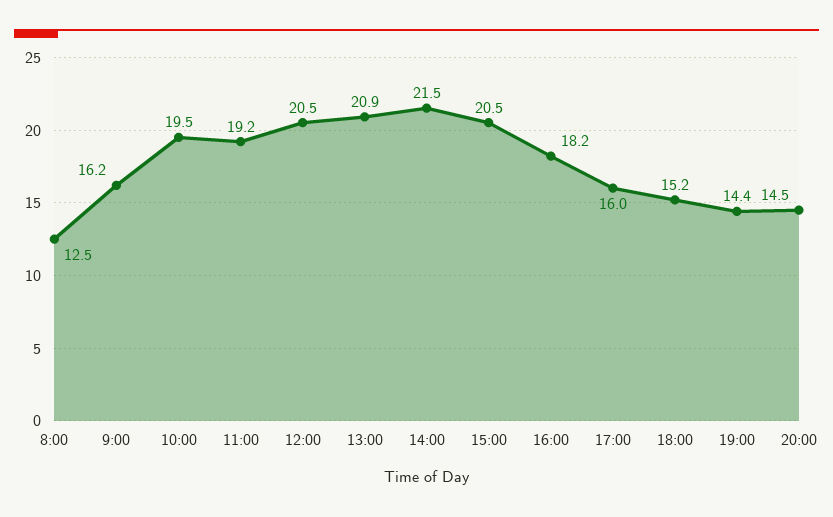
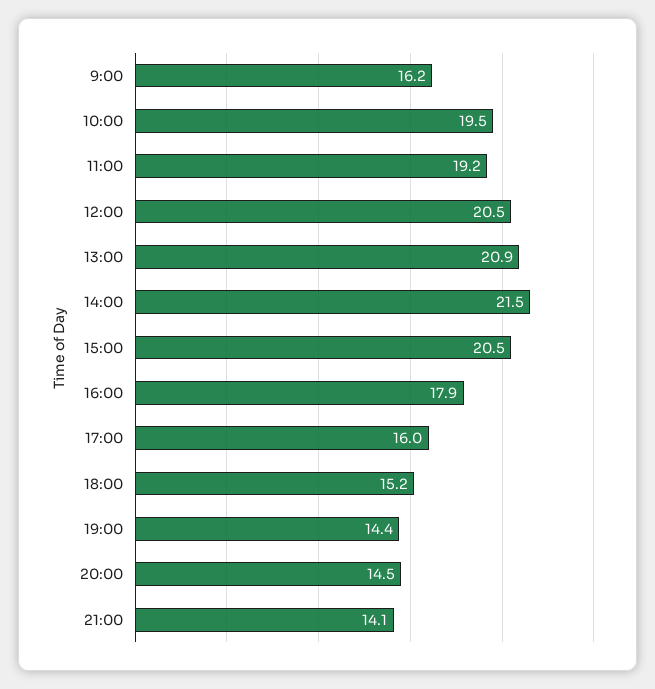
8:00: 12.5 -> none
16:00: 18.2 -> 17.9
21:00: none -> 14.1

